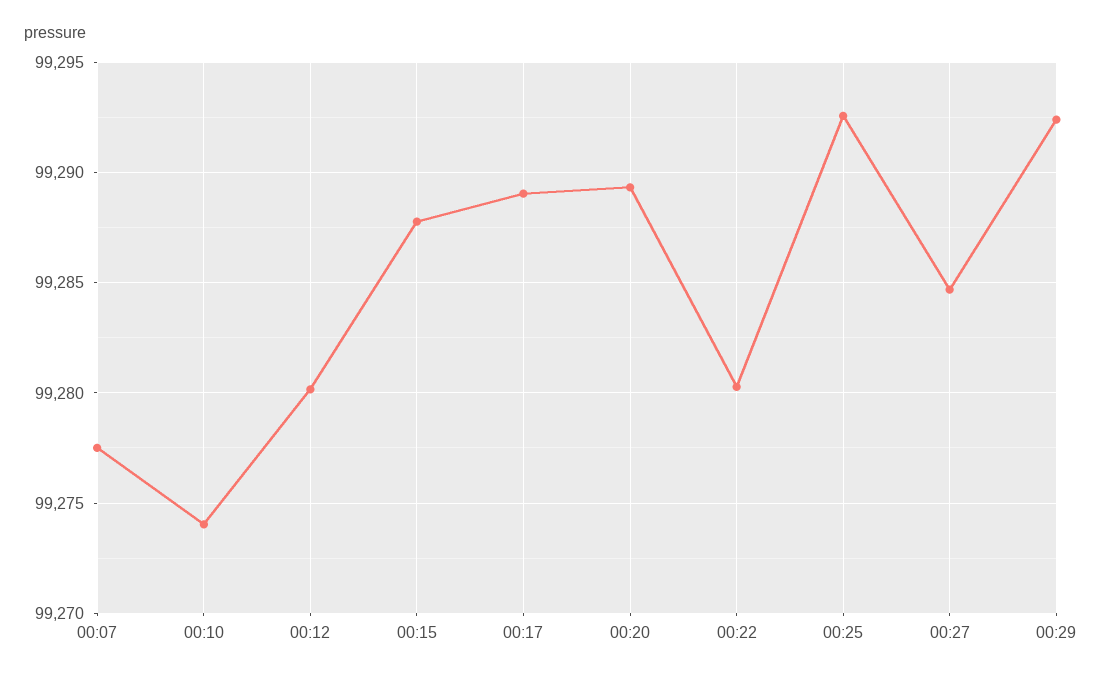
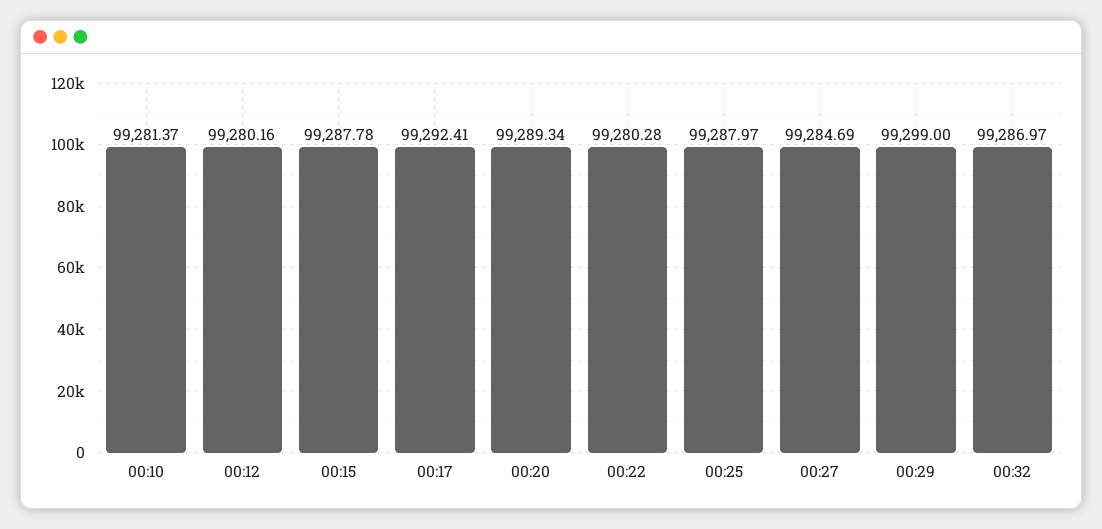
00:07: 99277.5 -> none
00:10: 99274 -> 99281.37
00:17: 99289 -> 99292.41
00:25: 99292.5 -> 99287.97
00:29: 99292.5 -> 99299
00:32: none -> 99286.97

